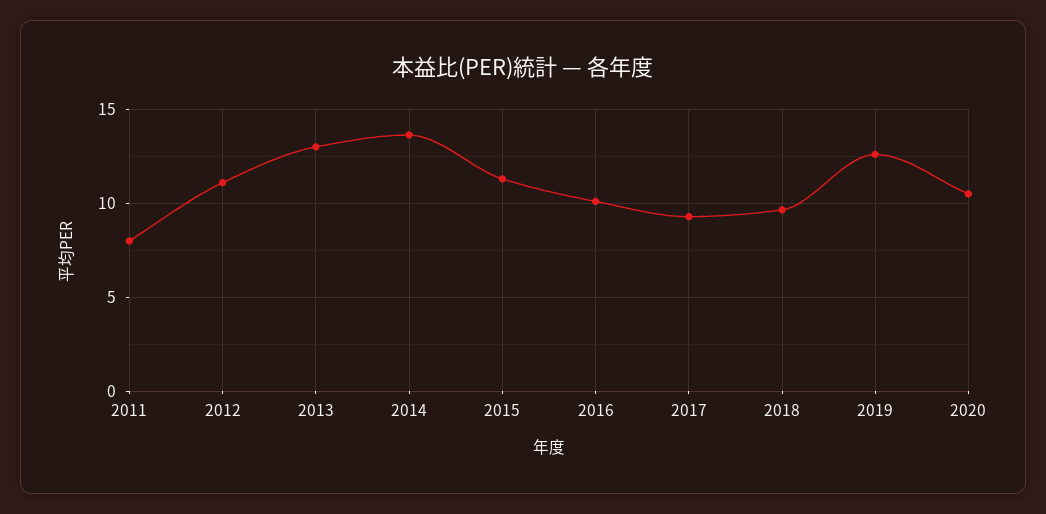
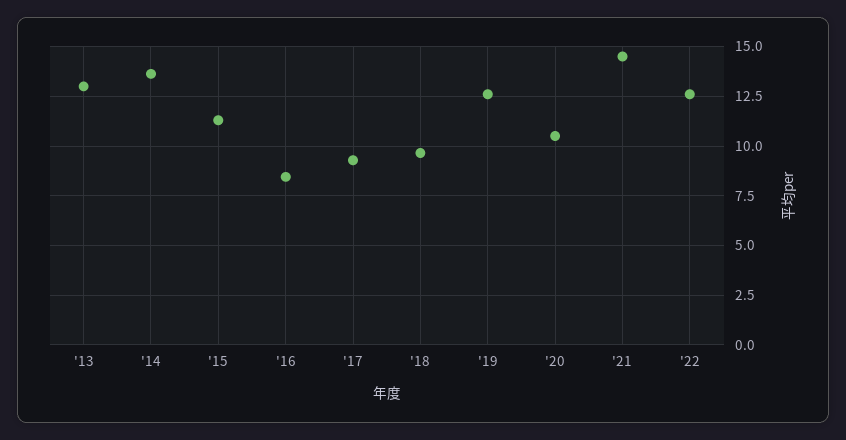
2011: 8 -> none
2012: 11 -> none
2016: 10 -> 8.5
'21: none -> 14.5
'22: none -> 12.5

